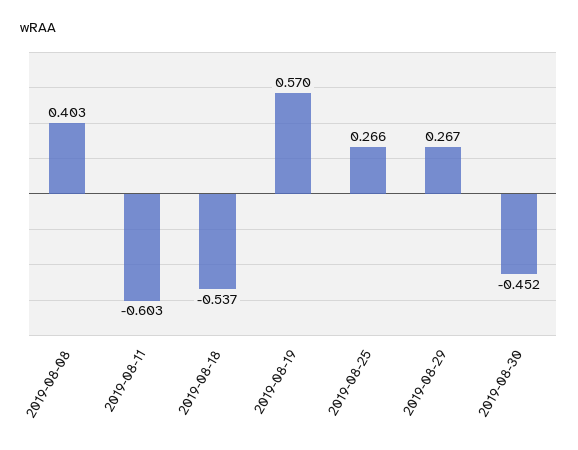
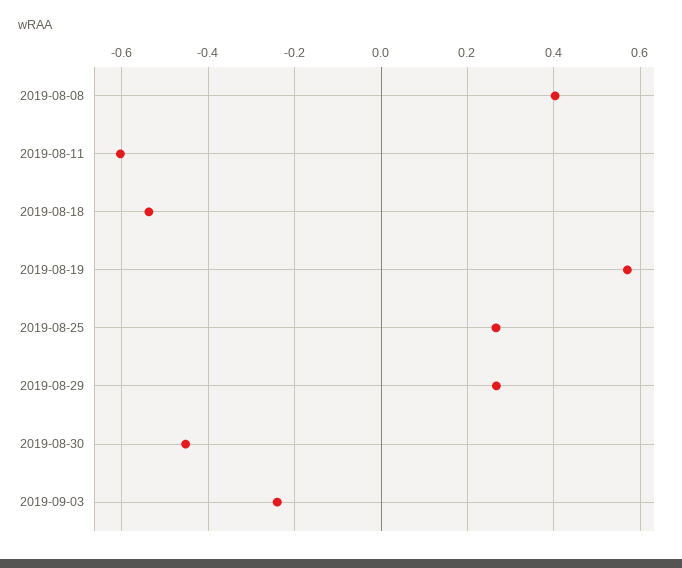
2019-09-03: none -> -0.24

